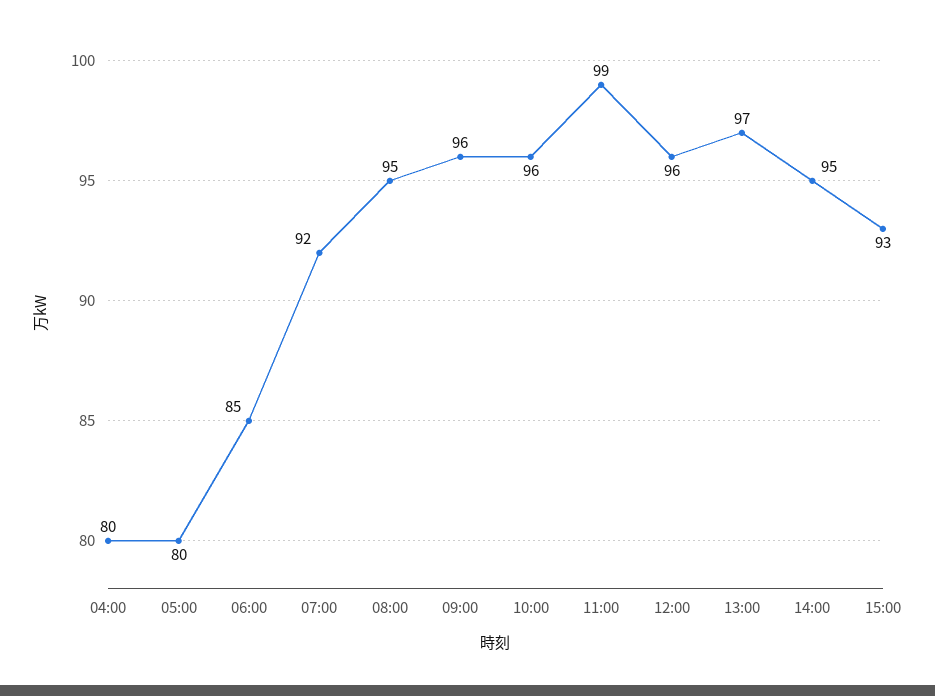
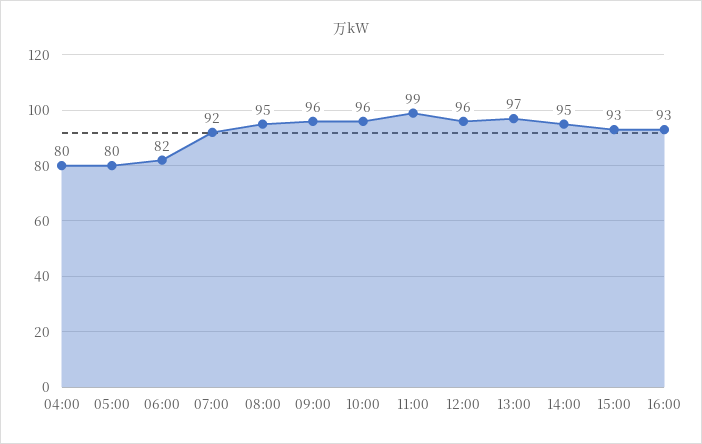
06:00: 85 -> 82
16:00: none -> 93

